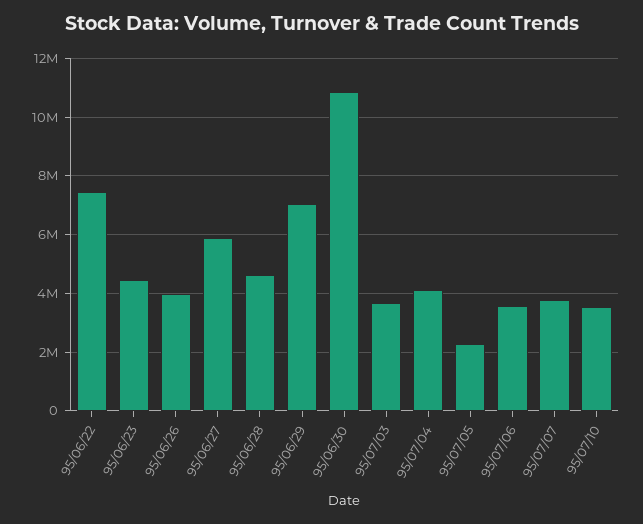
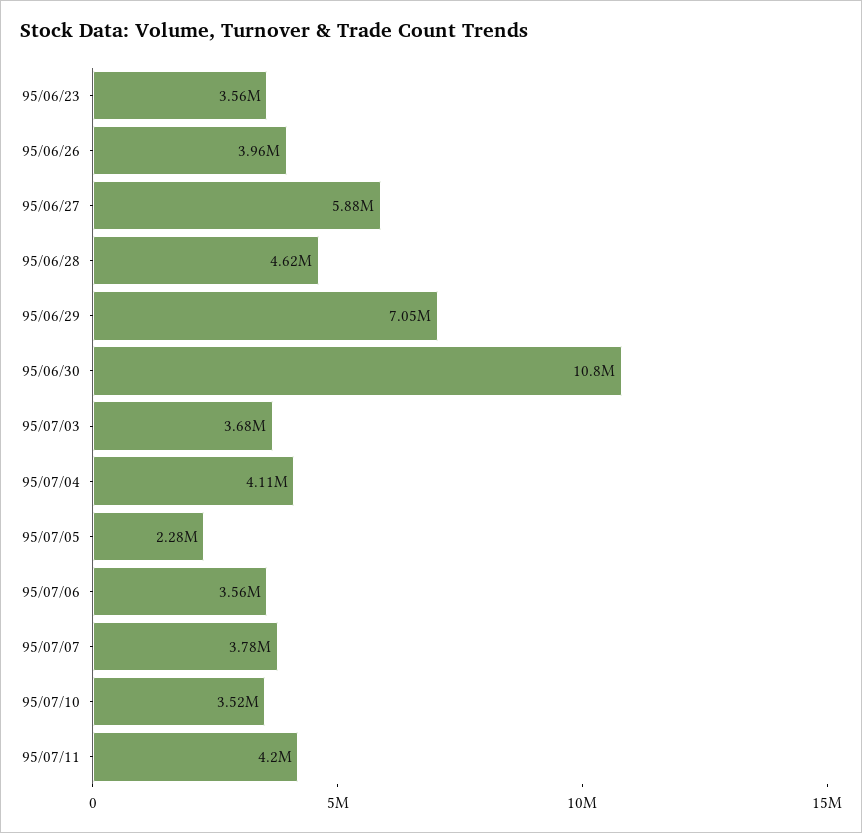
95/06/22: 7500000 -> none
95/06/23: 4500000 -> 3560000
95/07/11: none -> 4200000

